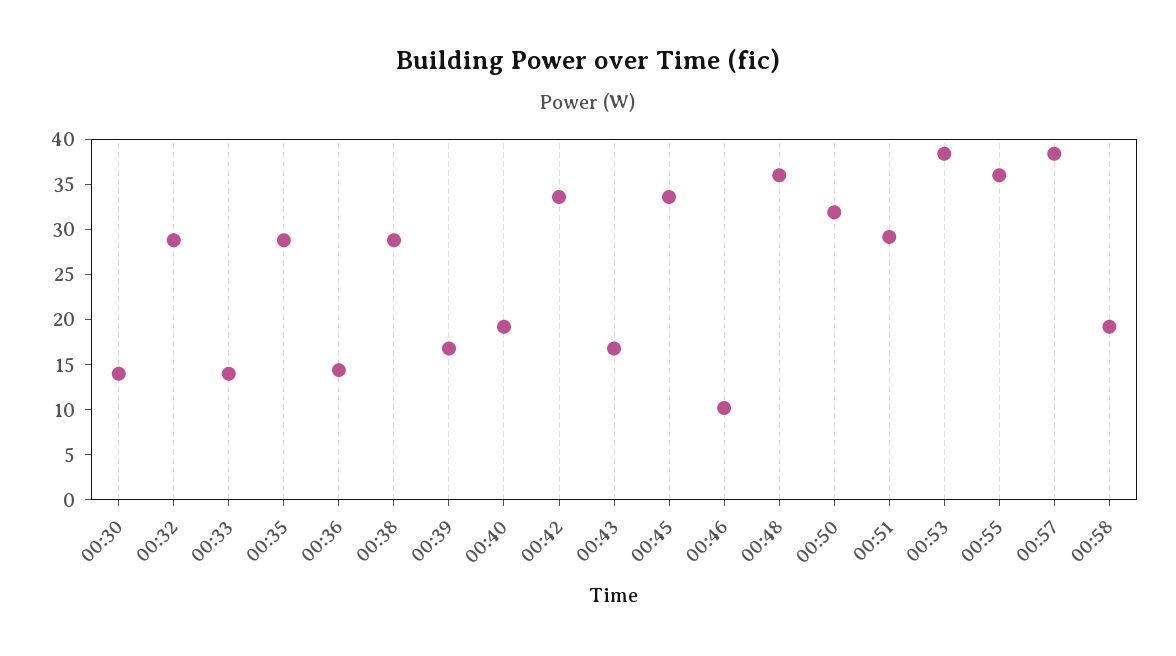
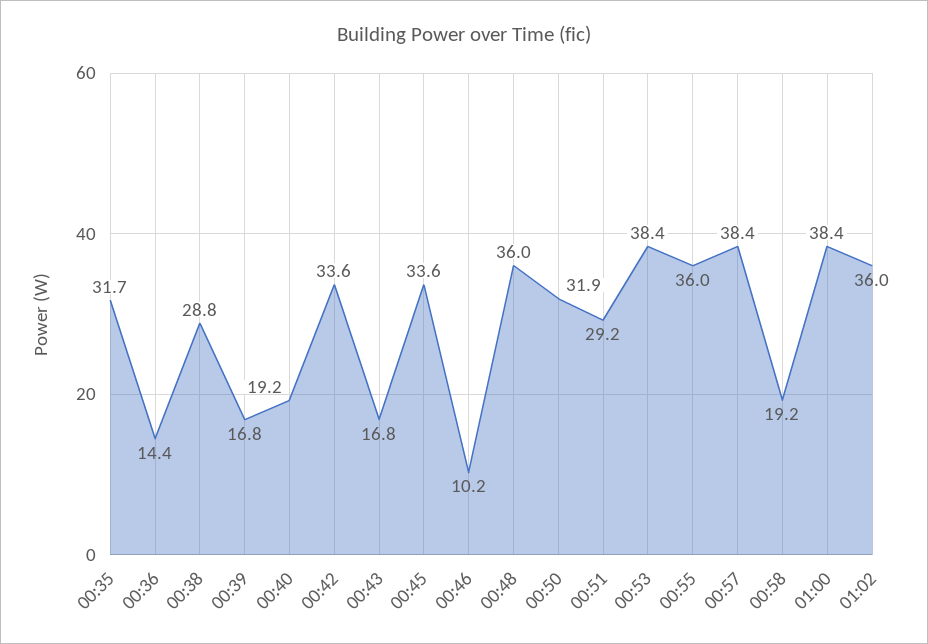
00:30: 14 -> none
00:32: 29 -> none
00:33: 14 -> none
00:35: 29 -> 31.7
01:00: none -> 38.4
01:02: none -> 36

